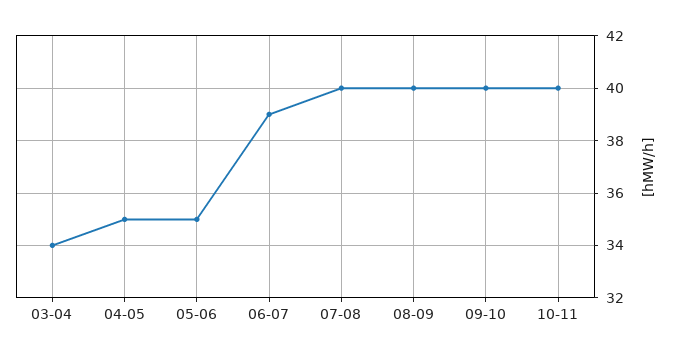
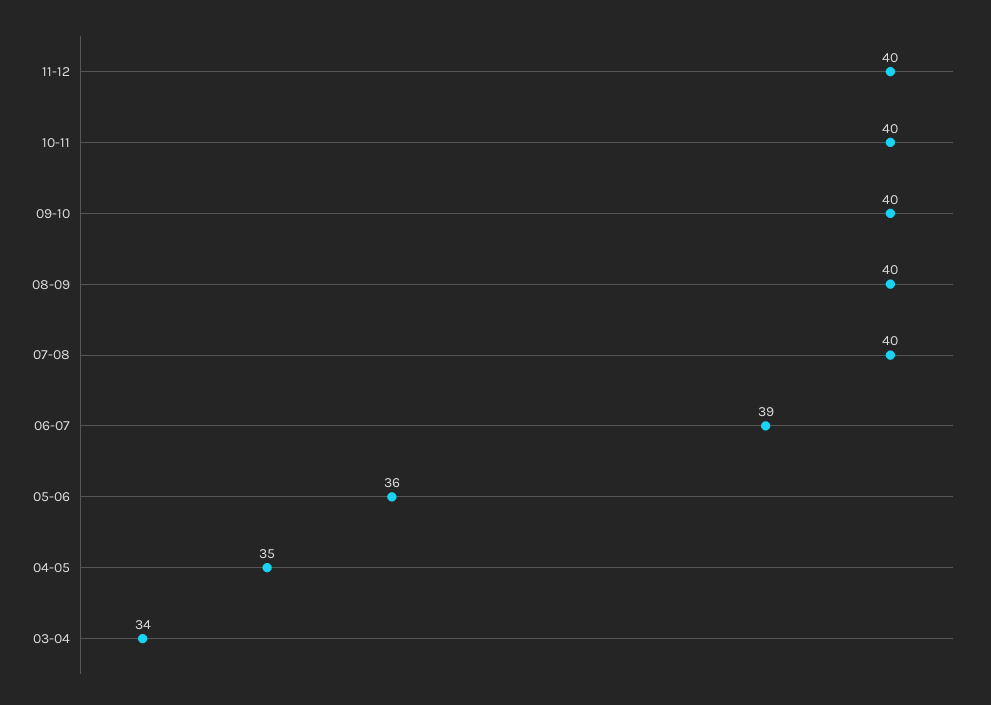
05-06: 35 -> 36
11-12: none -> 40

